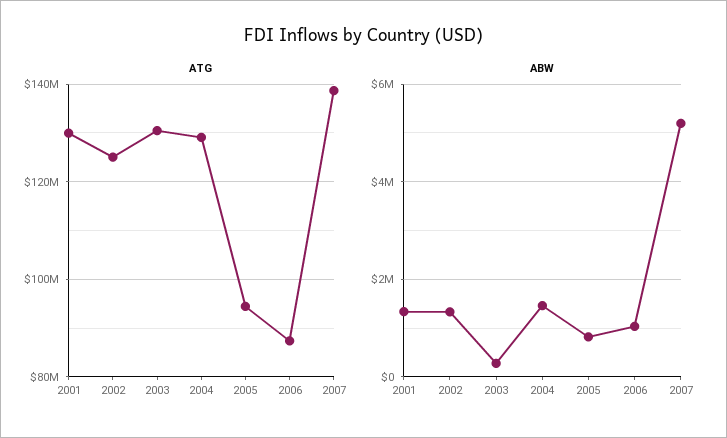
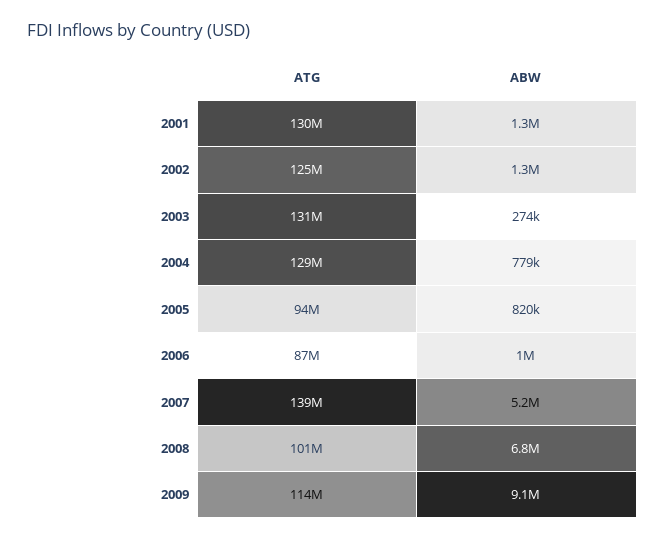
ABW, 2004: 1400000 -> 779000
ATG, 2008: none -> 101000000
ABW, 2008: none -> 6800000
ATG, 2009: none -> 114000000
ABW, 2009: none -> 9100000

